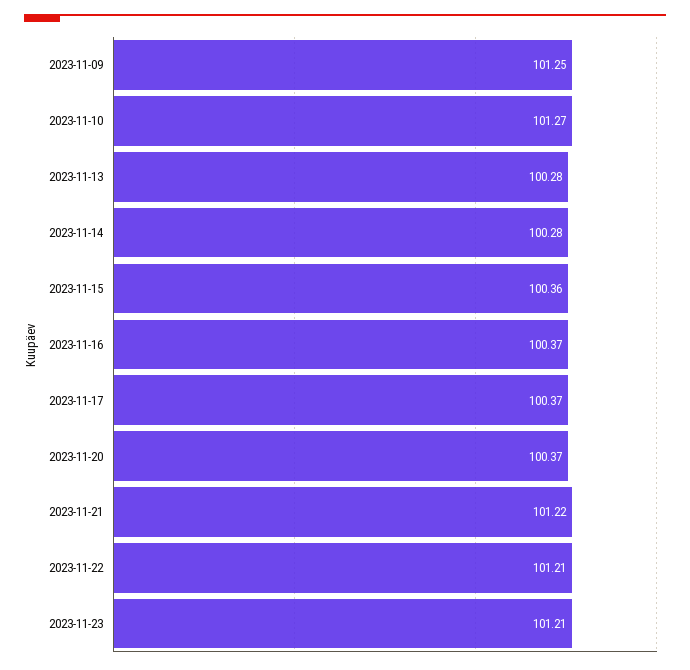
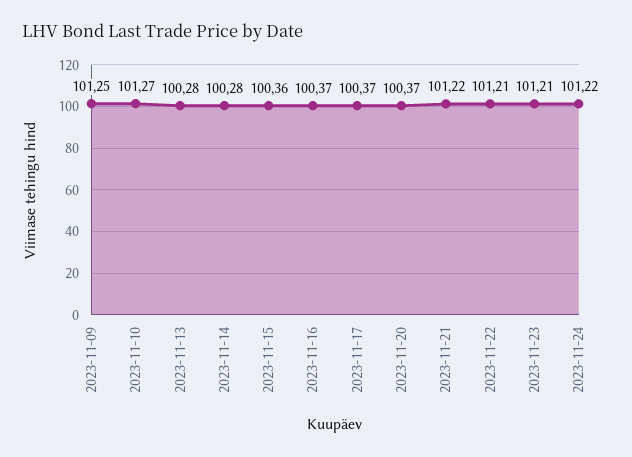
2023-11-24: none -> 101.22

